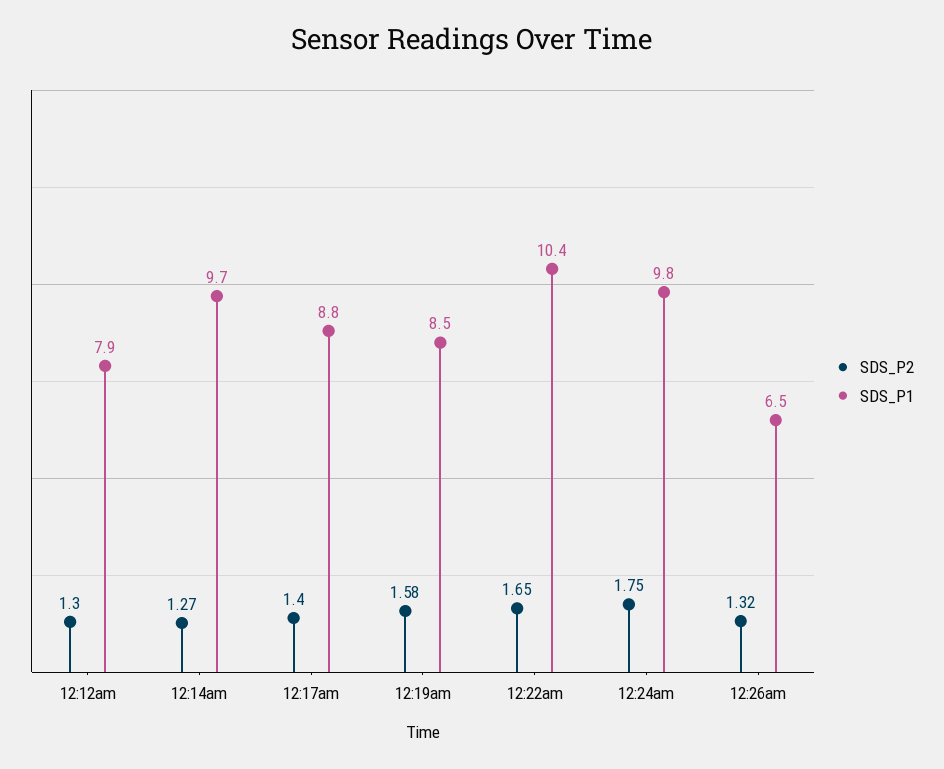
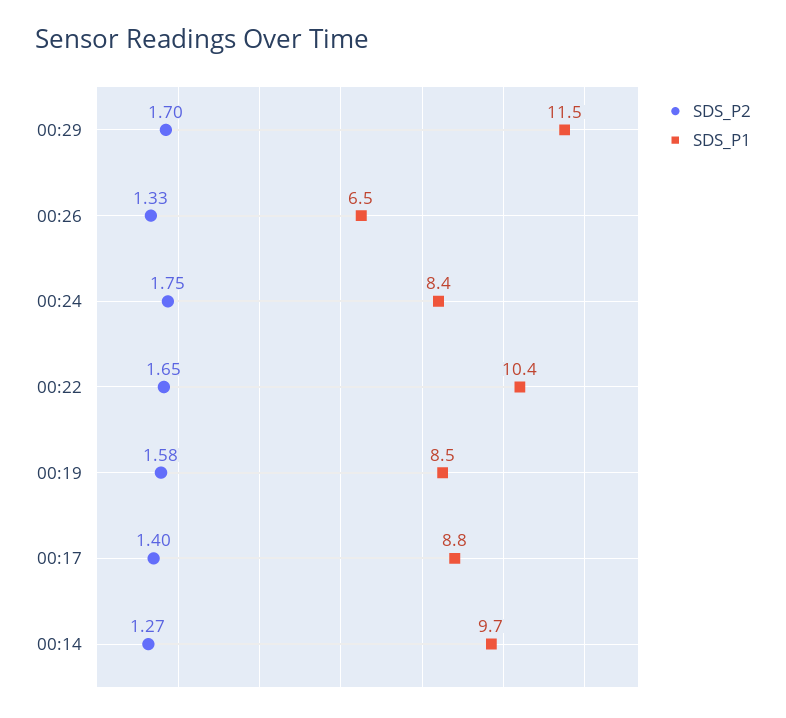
SDS_P2, 12:12am: 1.3 -> none
SDS_P1, 12:12am: 7.9 -> none
SDS_P1, 12:24am: 9.8 -> 8.4
SDS_P2, 12:26am: 1.32 -> 1.33
SDS_P2, 00:29: none -> 1.7
SDS_P1, 00:29: none -> 11.5

